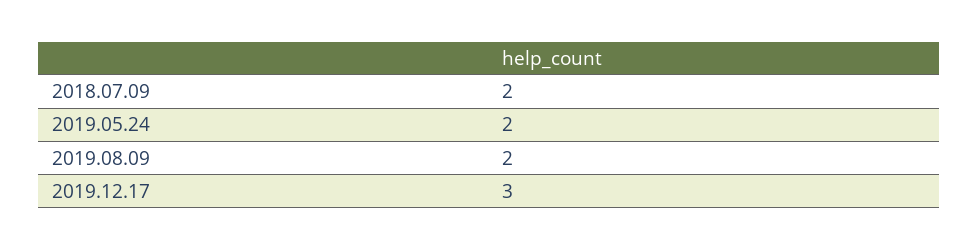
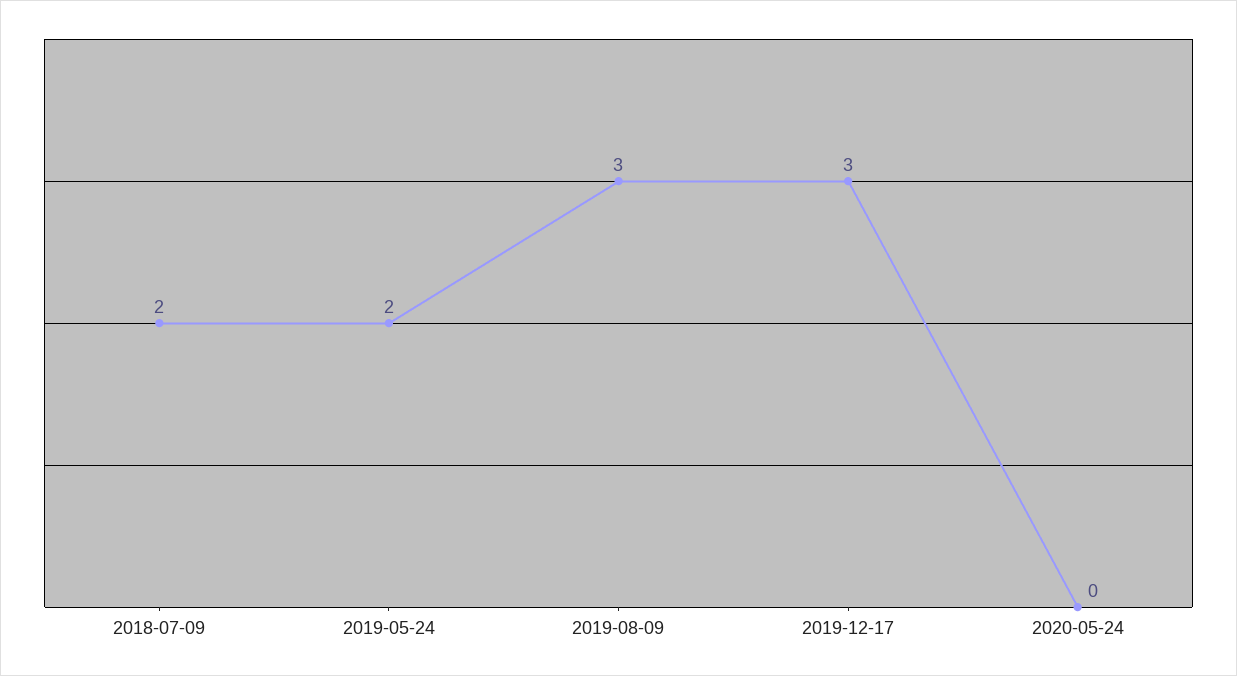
2019.08.09: 2 -> 3
2020-05-24: none -> 0

